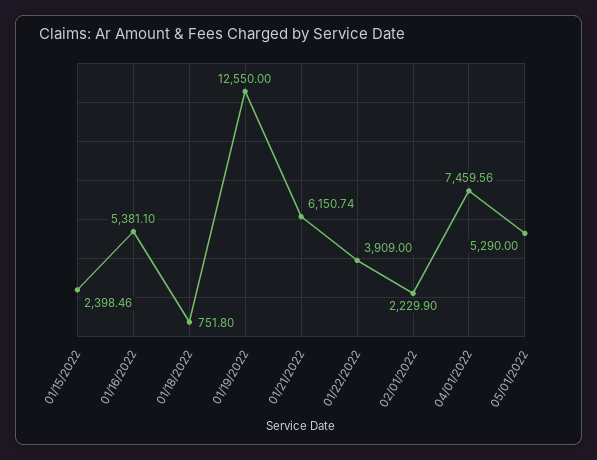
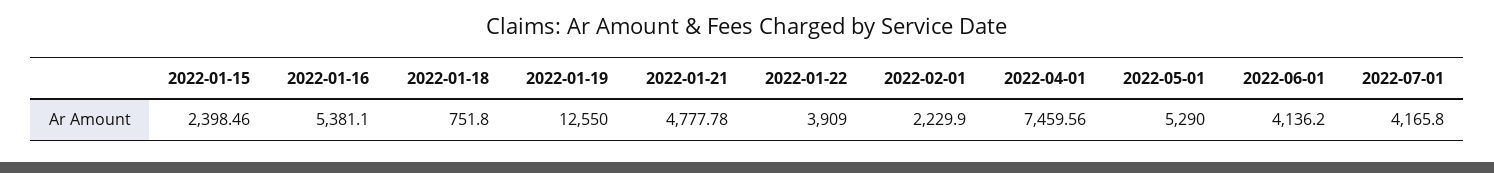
01/21/2022: 6150.74 -> 4777.78
2022-06-01: none -> 4136.2
2022-07-01: none -> 4165.8

